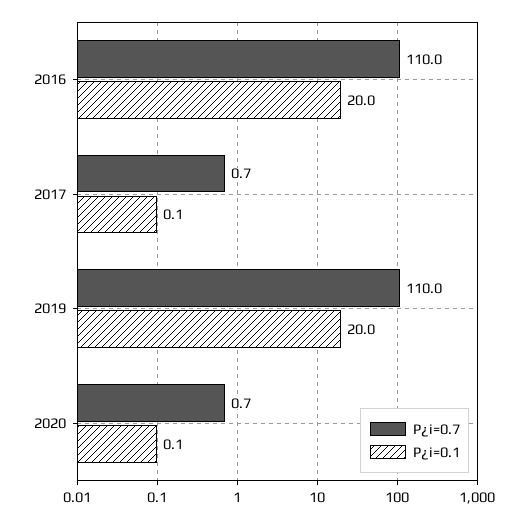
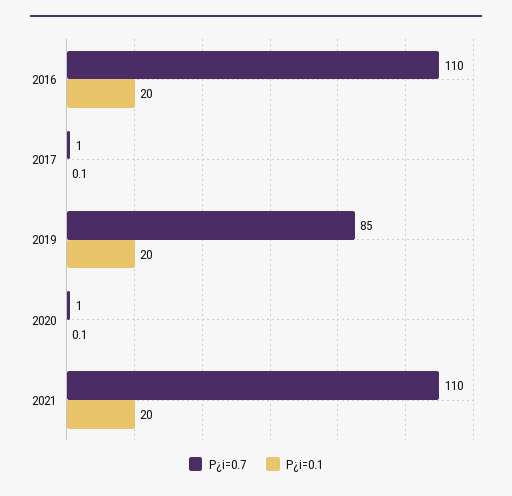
P¿i=0.7, 2019: 110 -> 85
P¿i=0.7, 2021: none -> 110
P¿i=0.1, 2021: none -> 20

